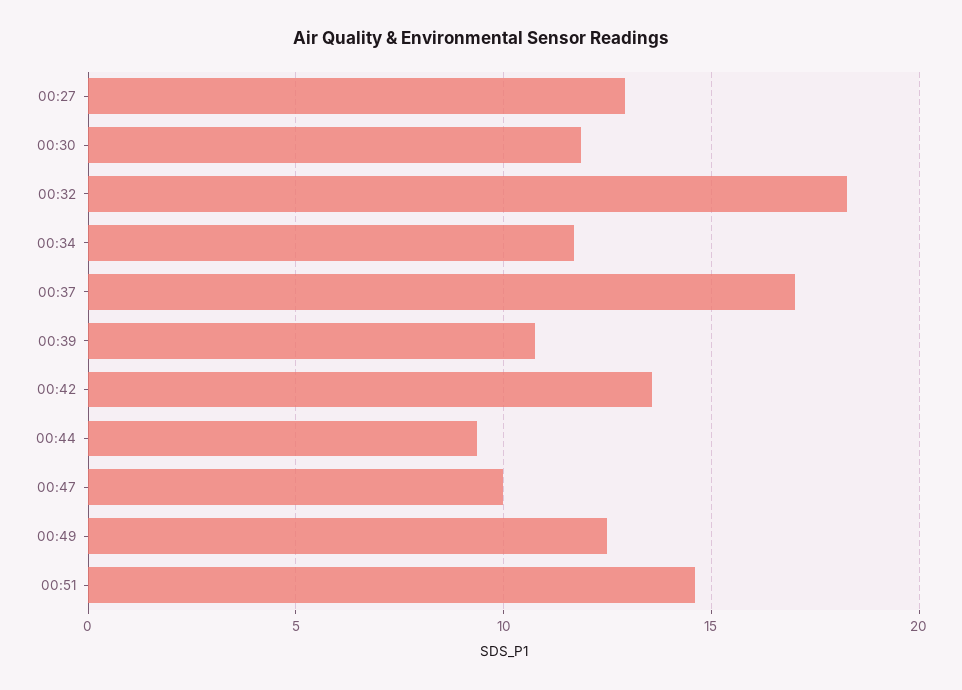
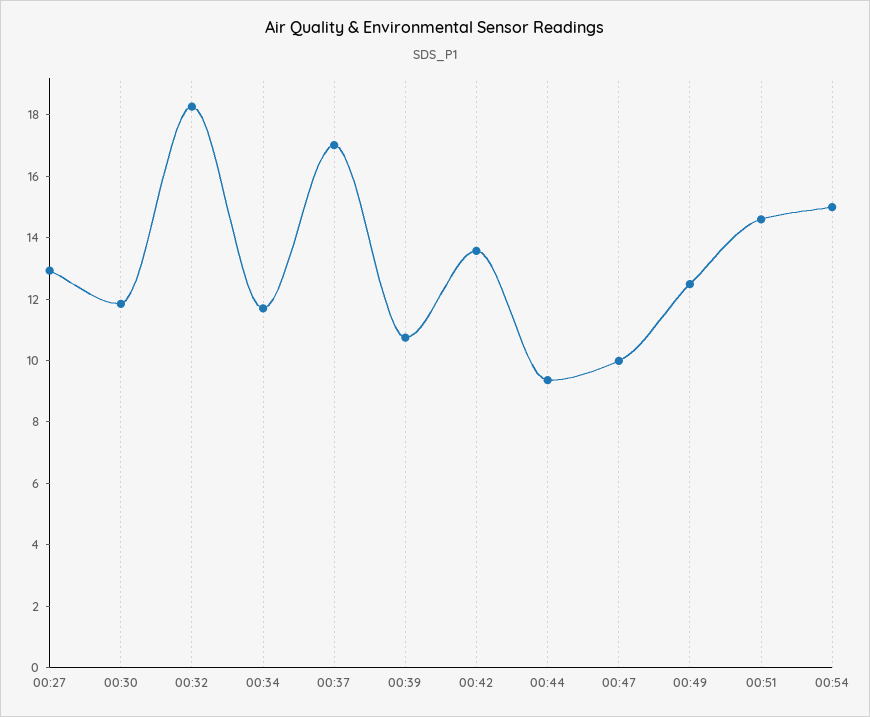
00:54: none -> 15

